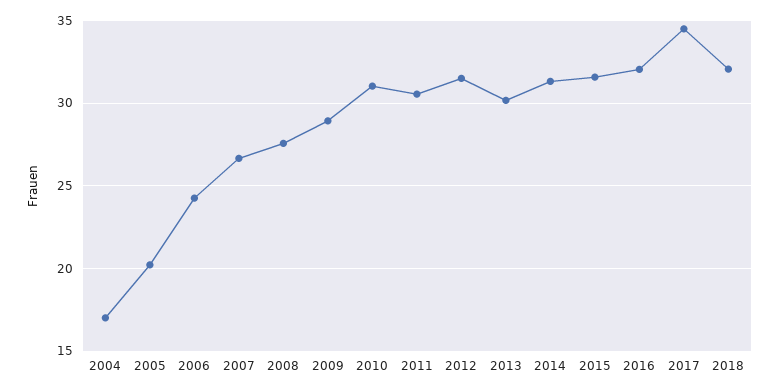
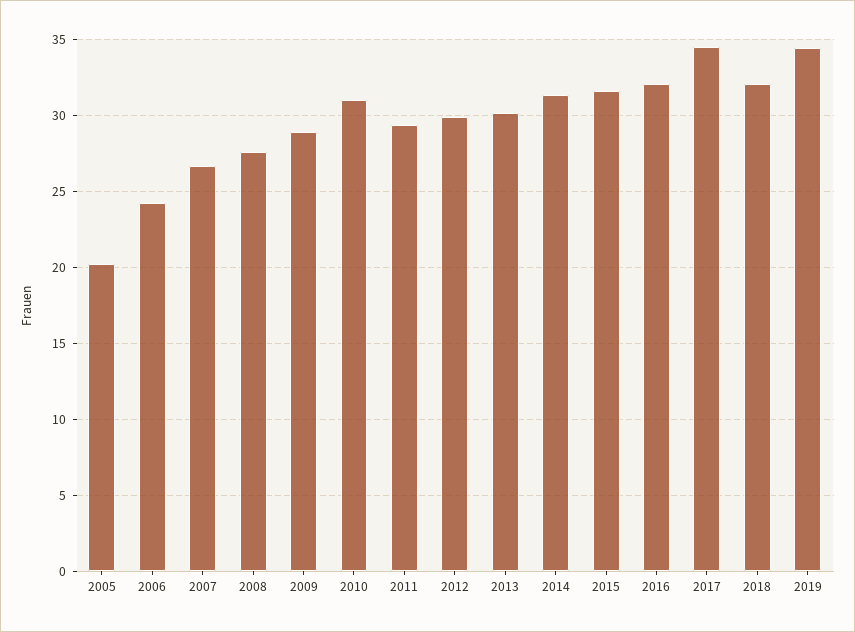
2004: 17 -> none
2011: 30.5 -> 29.5
2012: 31.5 -> 30
2019: none -> 34.5

